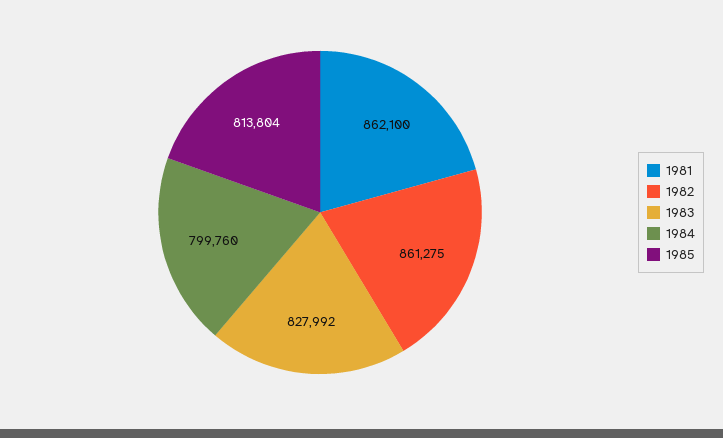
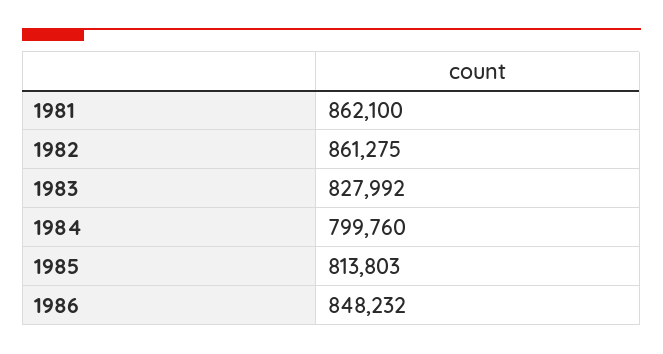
1985: 813804 -> 813803
1986: none -> 848232

